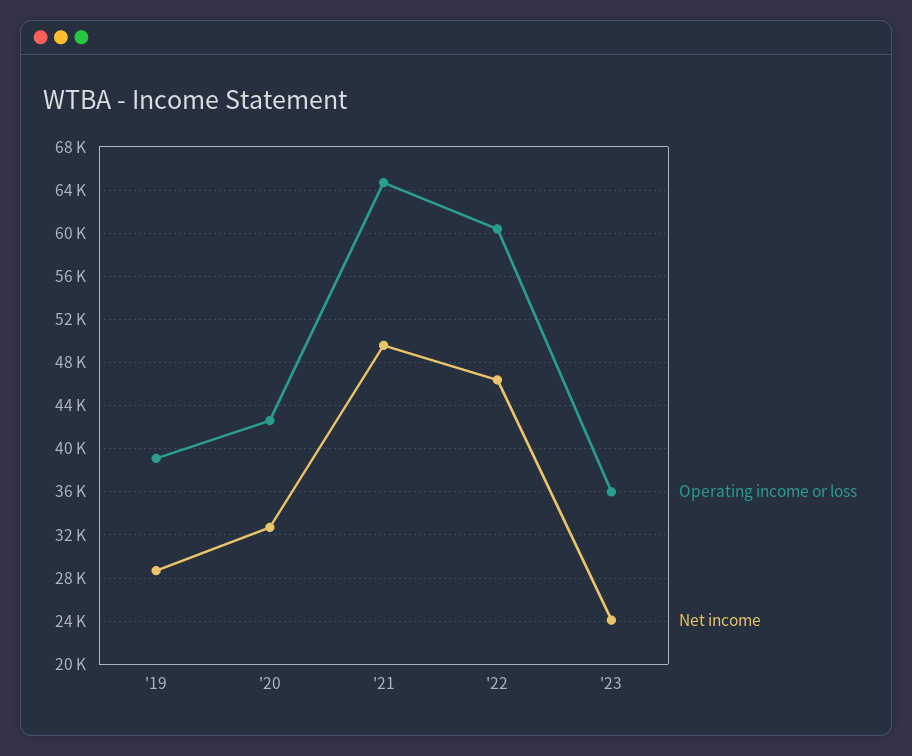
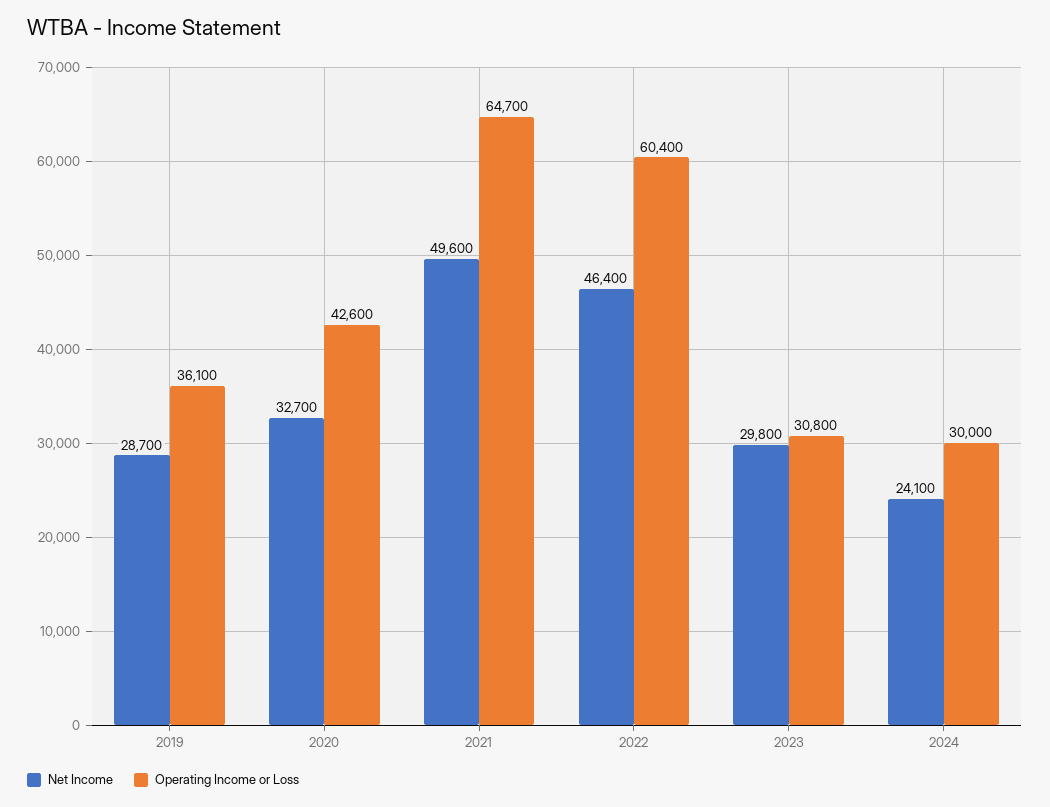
Operating income or loss, '19: 39000 -> 36100
Operating income or loss, '23: 36000 -> 30800
Net income, '23: 24000 -> 29800
Net income, 2024: none -> 24100
Operating income or loss, 2024: none -> 30000

